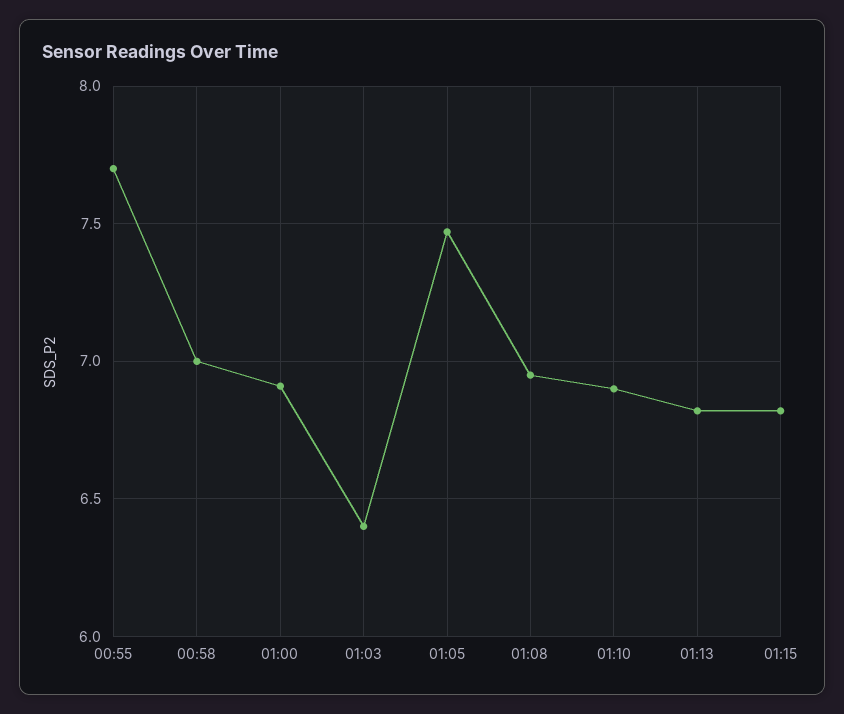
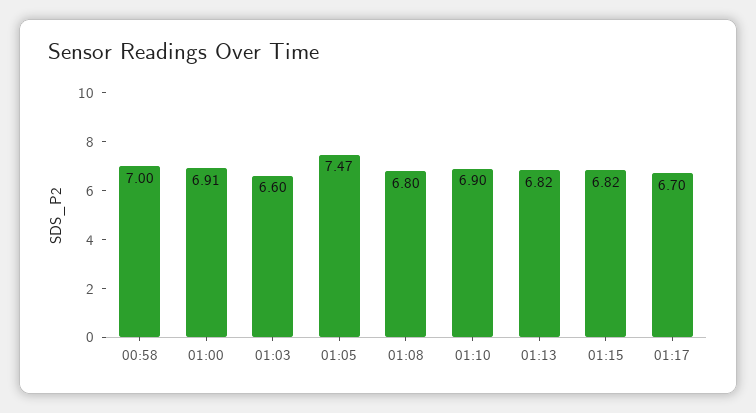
00:55: 7.7 -> none
01:03: 6.4 -> 6.6
01:08: 6.95 -> 6.8
01:17: none -> 6.7

